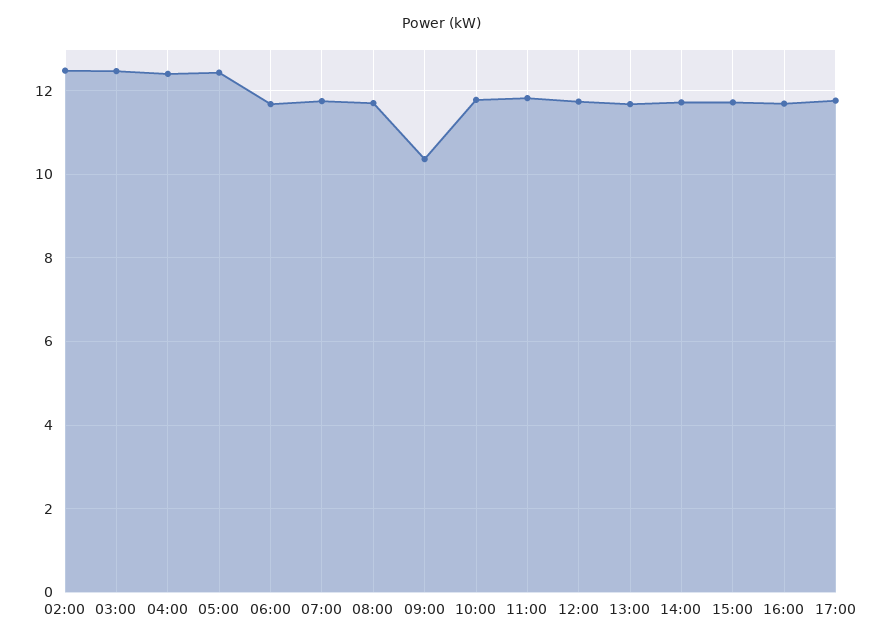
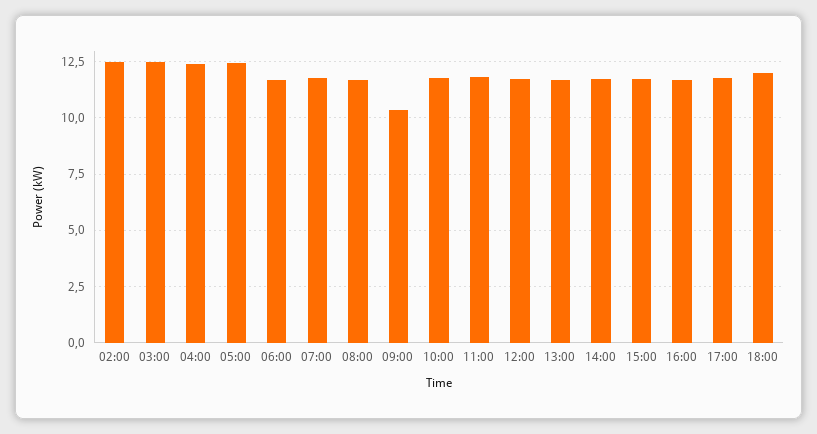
18:00: none -> 12

